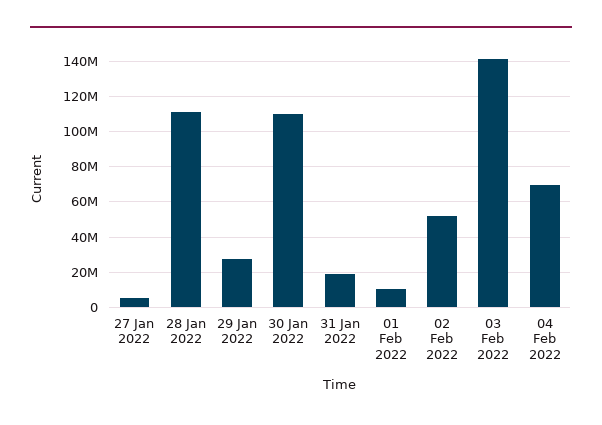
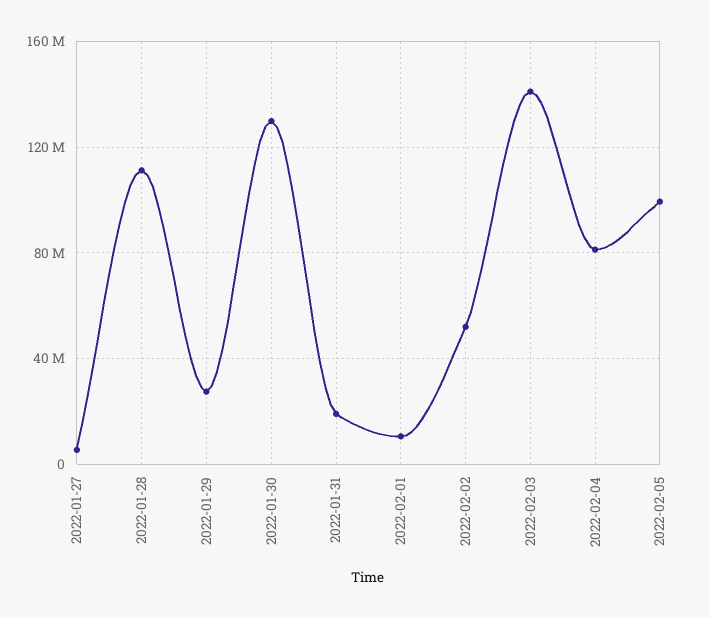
30 Jan 2022: 110000000 -> 130000000
04 Feb 2022: 70000000 -> 80000000
2022-02-05: none -> 100000000

